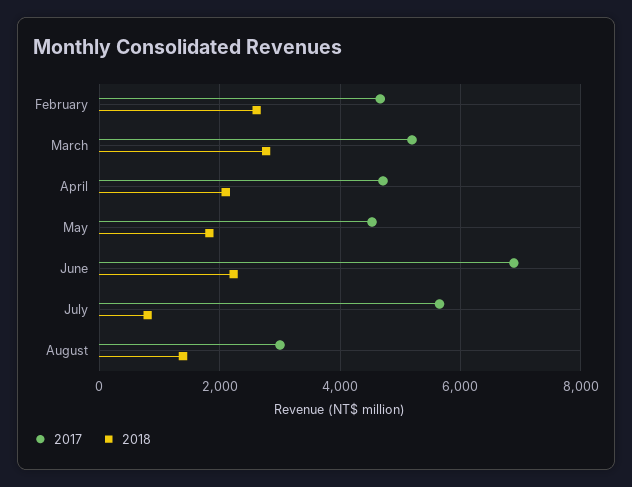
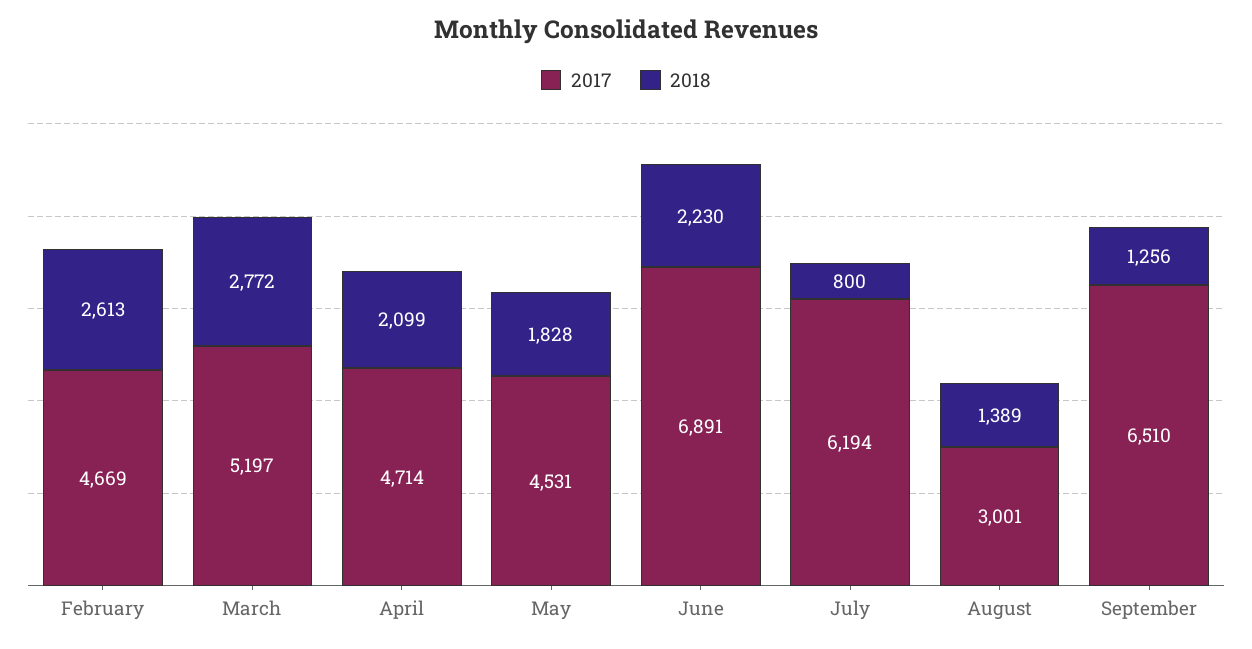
2017, July: 5600 -> 6194
2017, September: none -> 6510
2018, September: none -> 1256

